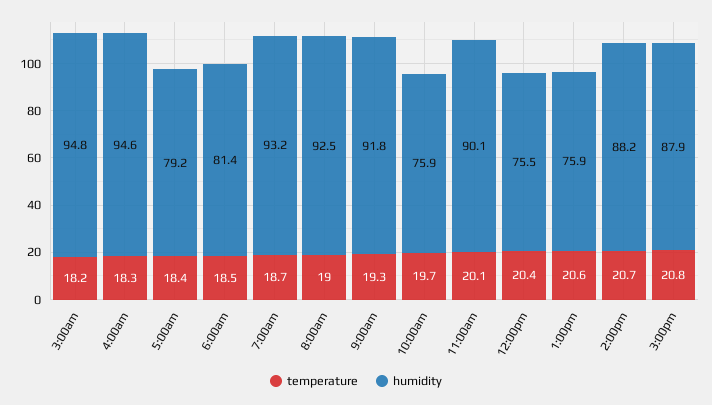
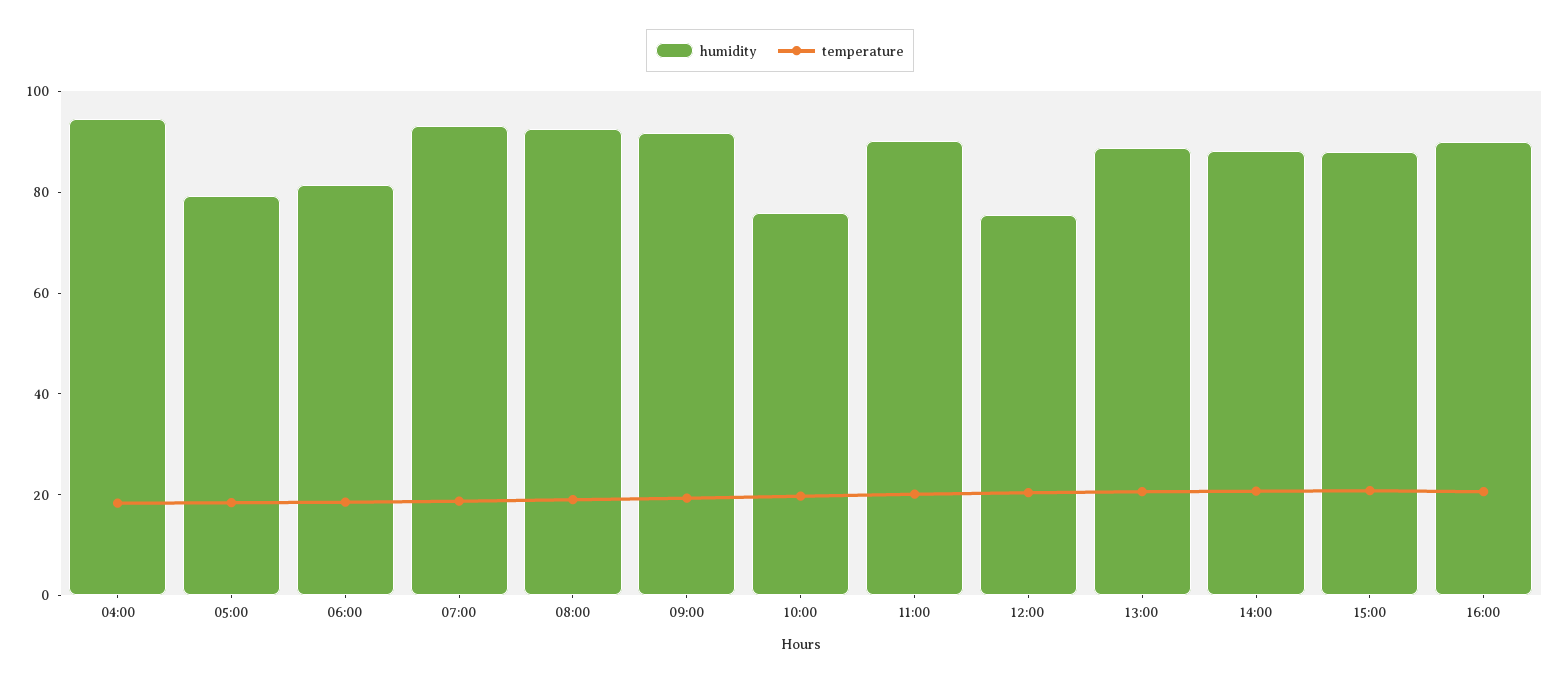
temperature, 3:00am: 18.2 -> none
humidity, 3:00am: 94.8 -> none
humidity, 1:00pm: 75.9 -> 90
humidity, 16:00: none -> 90
temperature, 16:00: none -> 20

